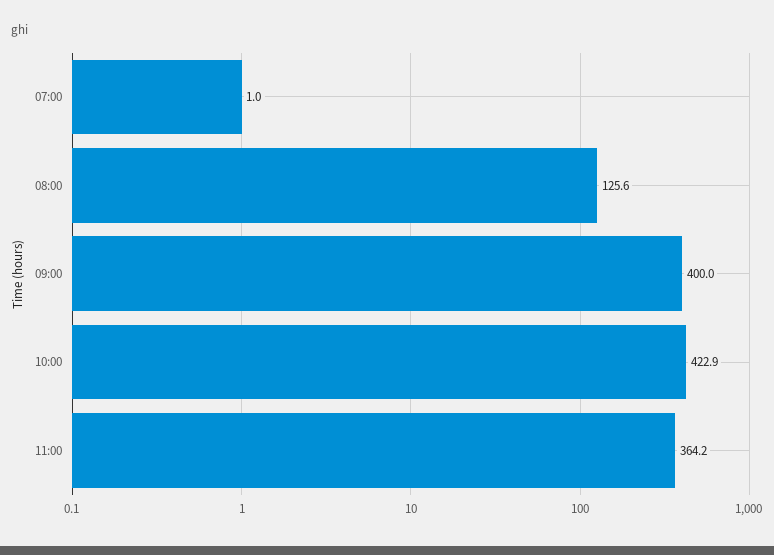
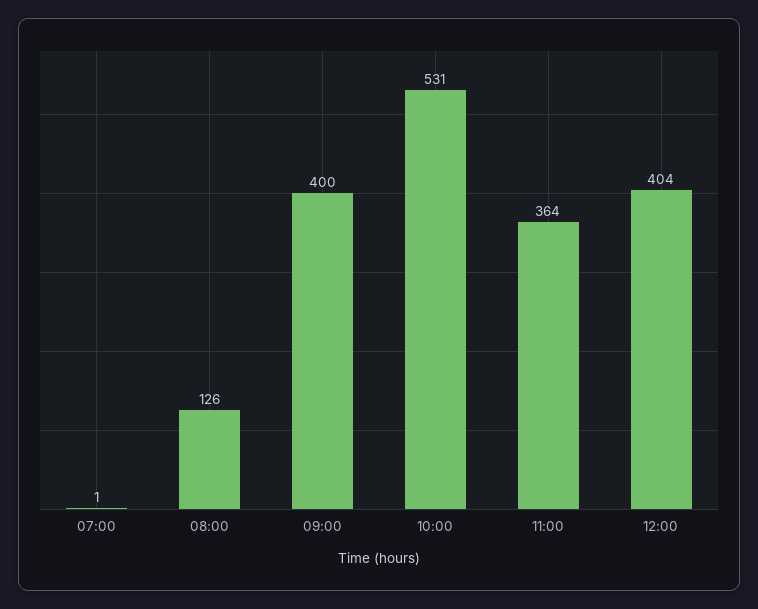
10:00: 422.9 -> 531
12:00: none -> 404

